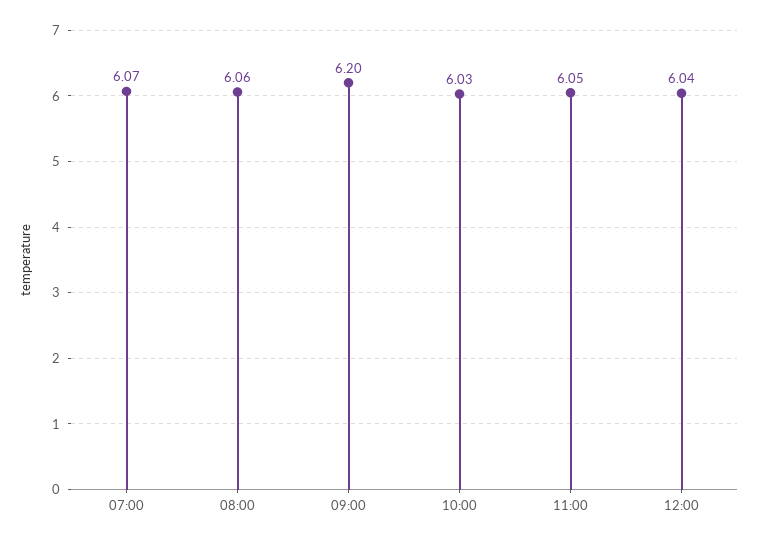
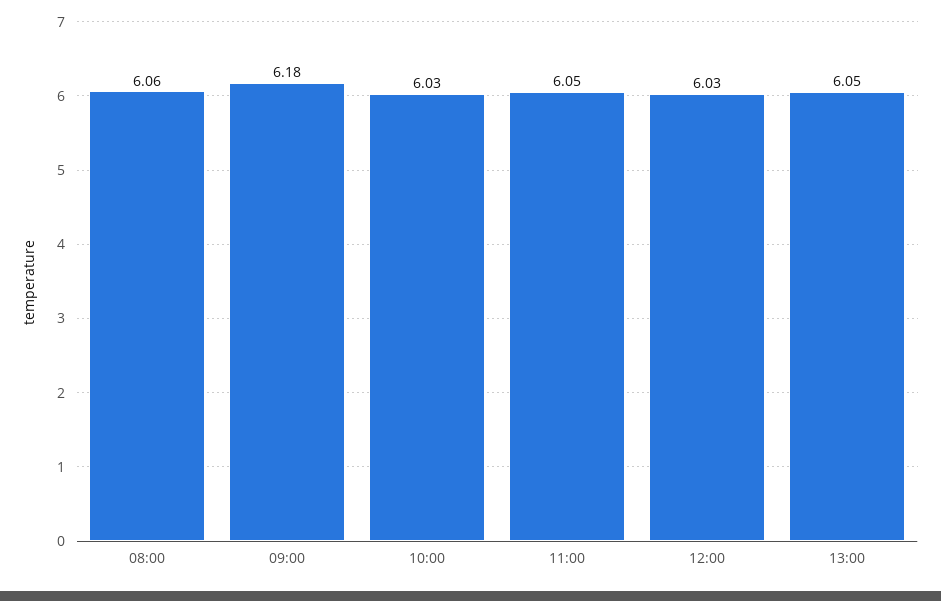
07:00: 6.07 -> none
09:00: 6.2 -> 6.18
12:00: 6.04 -> 6.03
13:00: none -> 6.05

